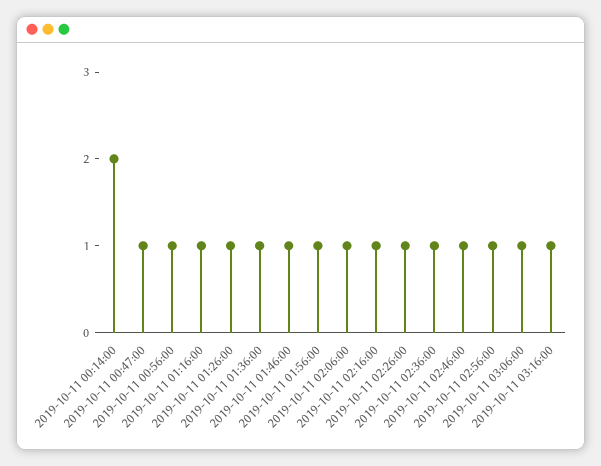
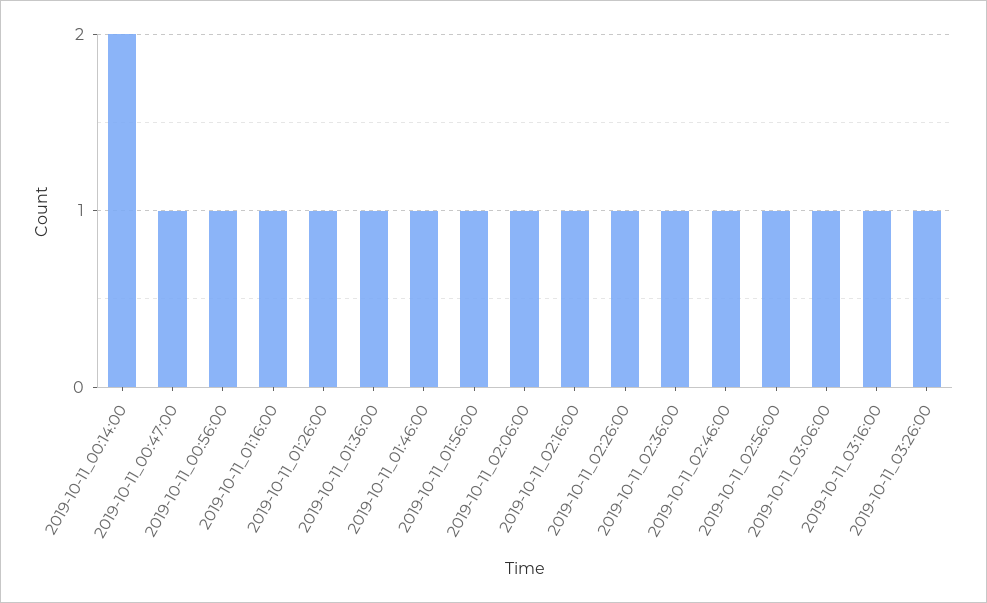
2019-10-11_03:26:00: none -> 1

